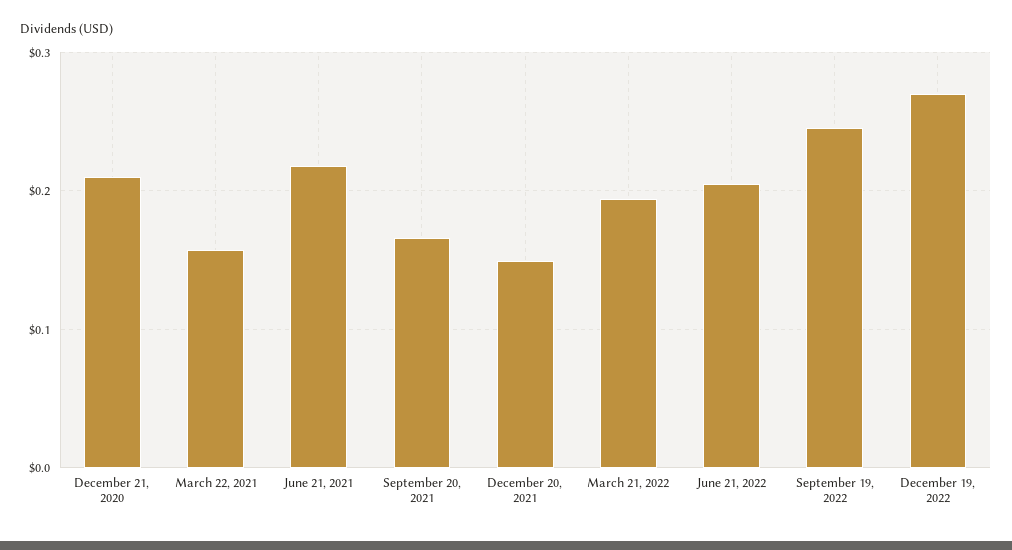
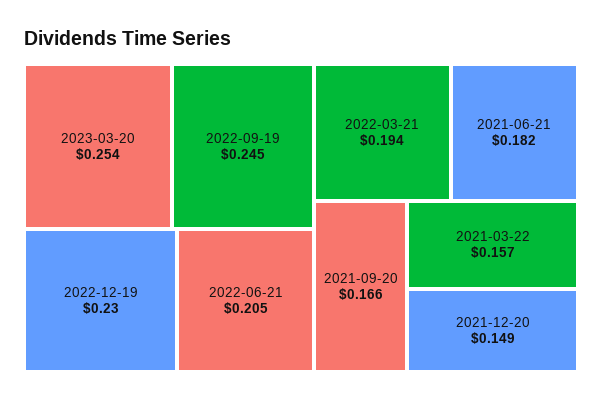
December 21, 2020: 0.21 -> none
June 21, 2021: 0.22 -> 0.182
December 19, 2022: 0.27 -> 0.23
2023-03-20: none -> 0.254

